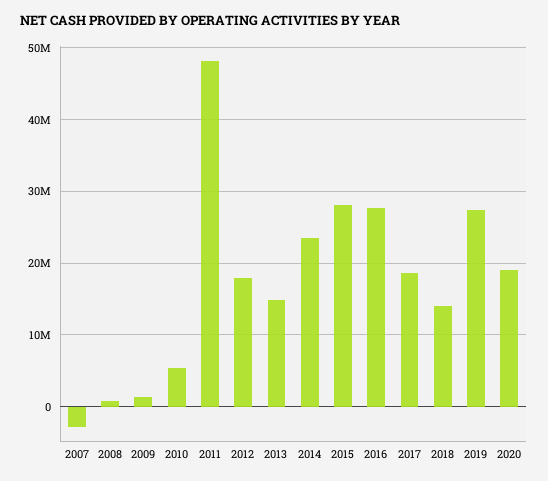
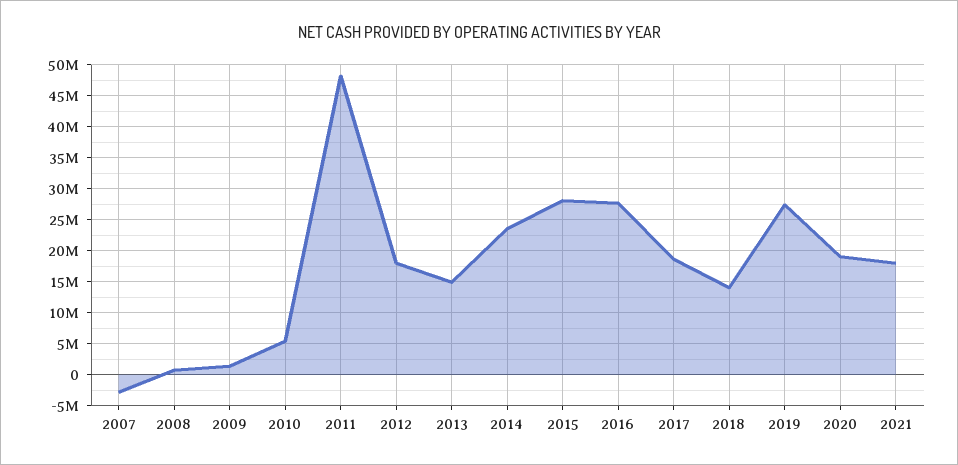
2021: none -> 18000000

